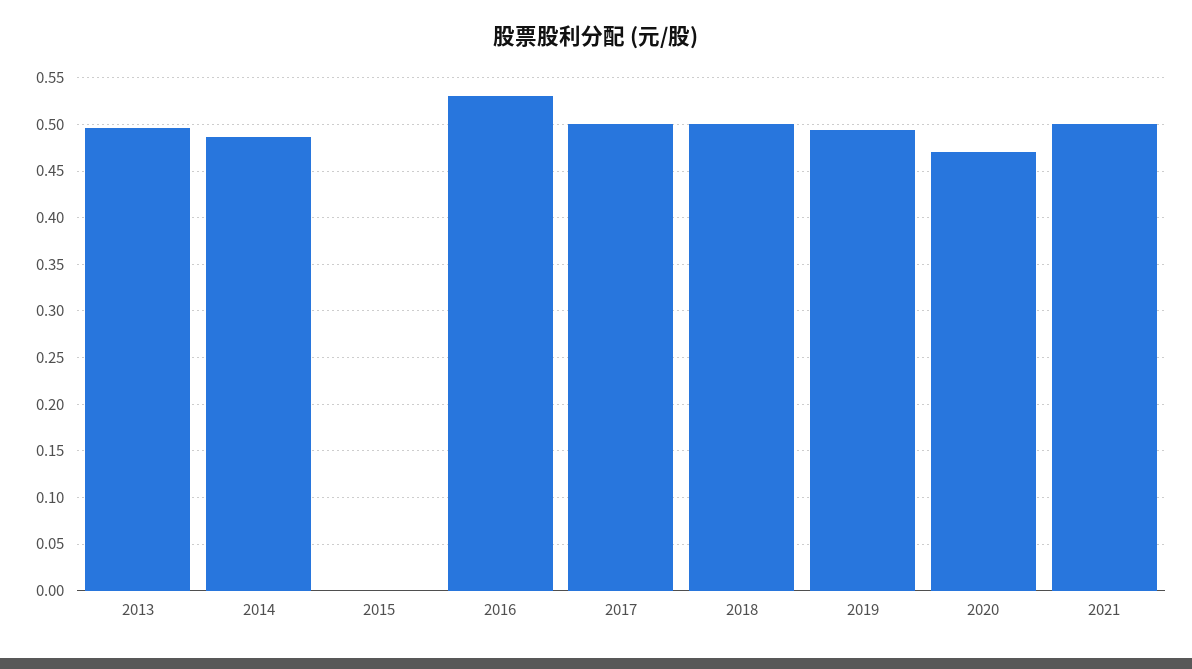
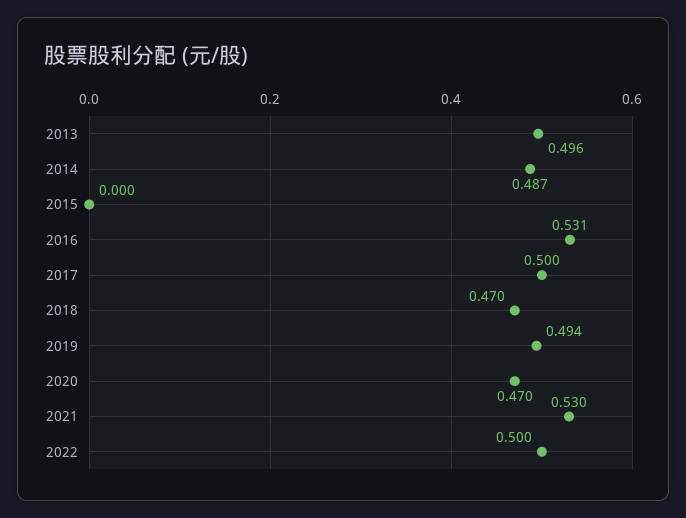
2018: 0.5 -> 0.47
2021: 0.5 -> 0.53
2022: none -> 0.5

